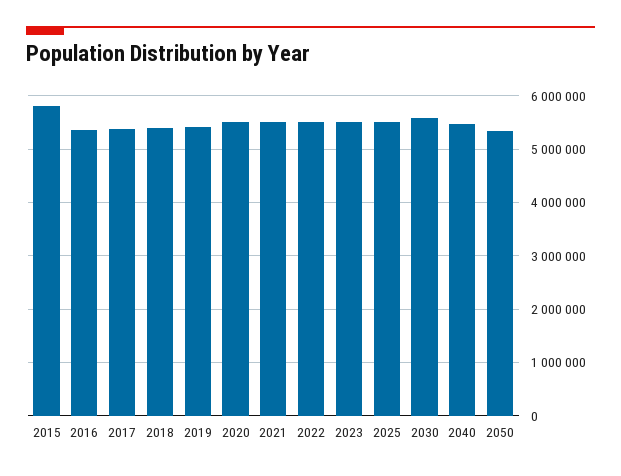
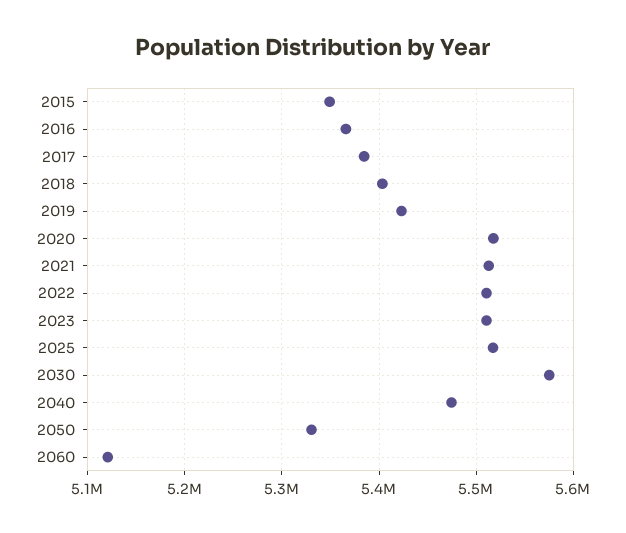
2015: 5800000 -> 5350000
2060: none -> 5120000

